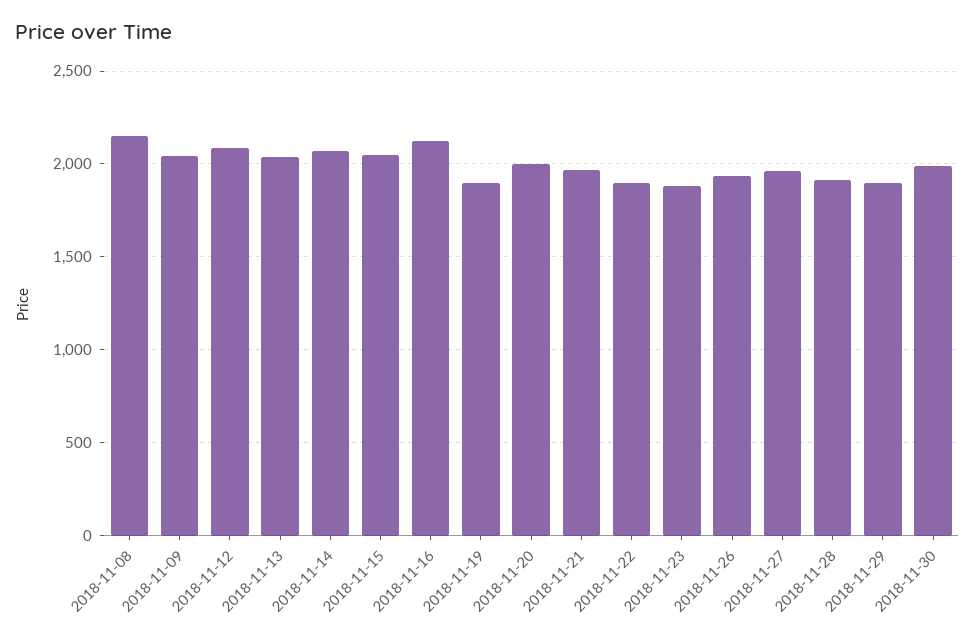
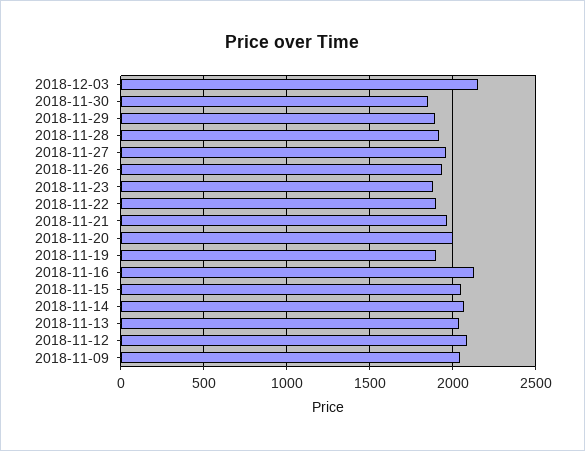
2018-11-08: 2150 -> none
2018-11-30: 2000 -> 1850
2018-12-03: none -> 2150

